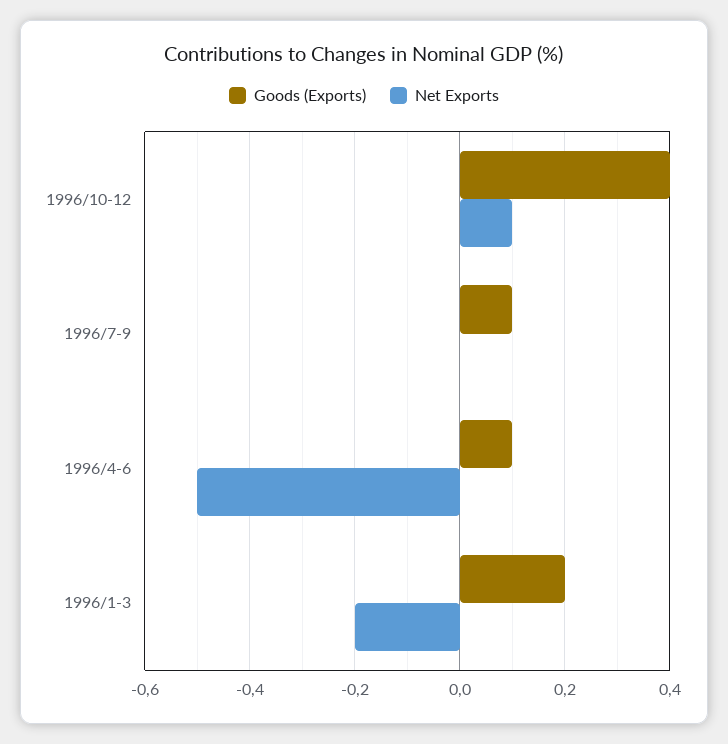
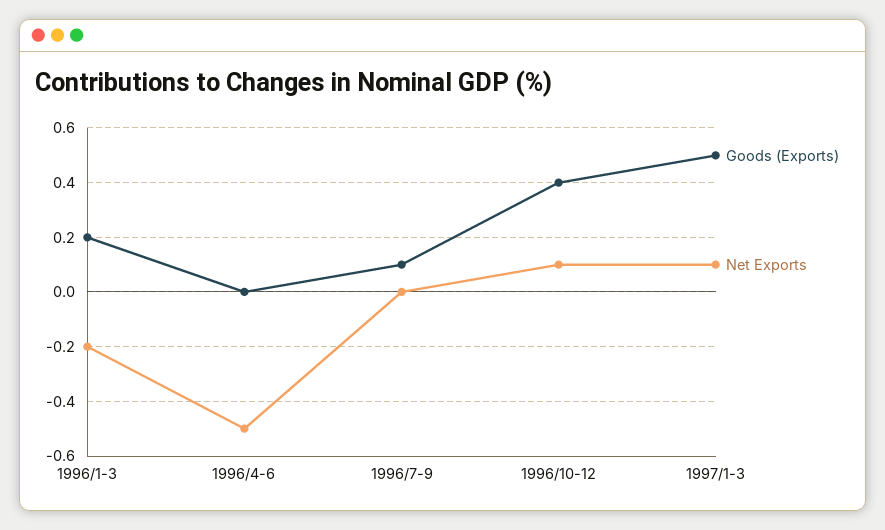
Goods (Exports), 1996/4-6: 0.1 -> 0
Goods (Exports), 1997/1-3: none -> 0.5
Net Exports, 1997/1-3: none -> 0.1

